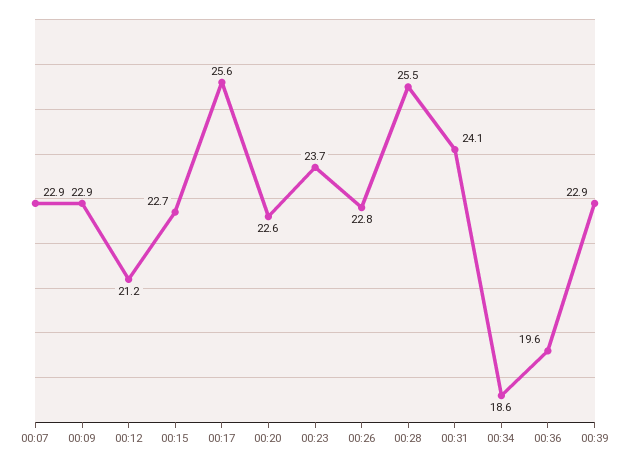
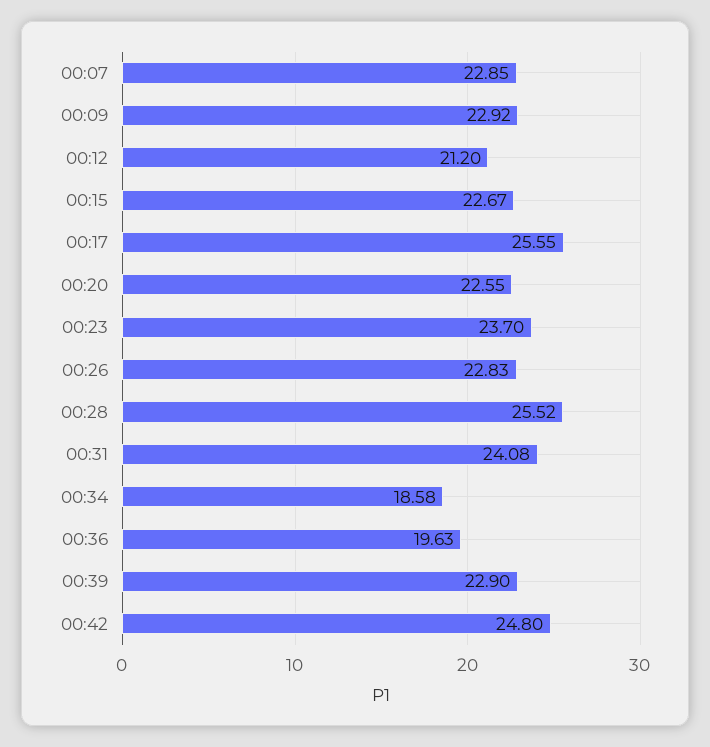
00:42: none -> 24.8

